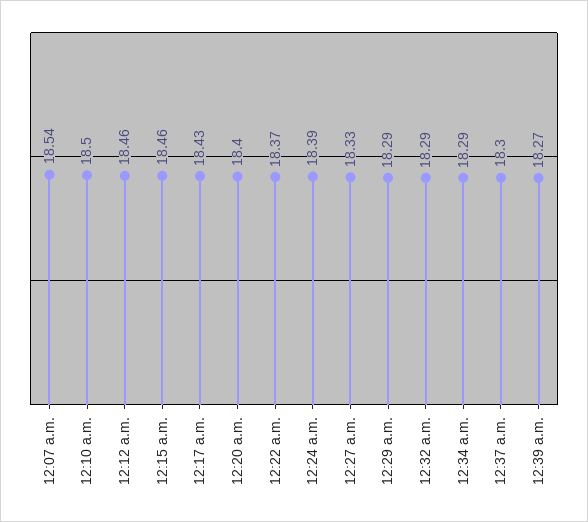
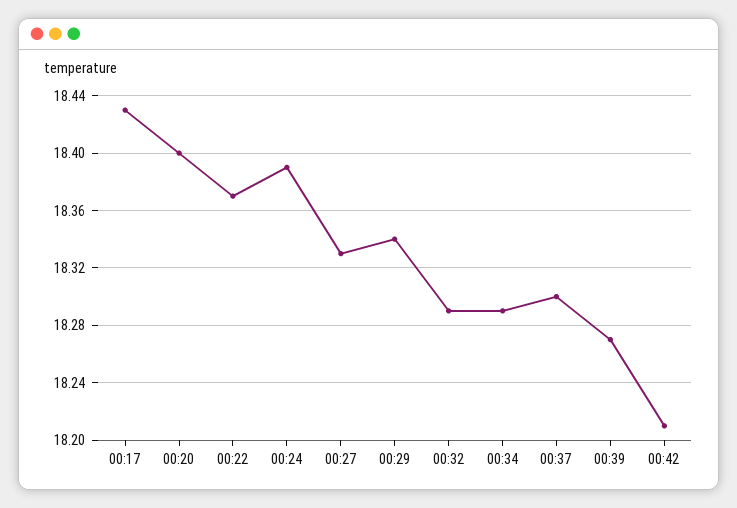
12:07 a.m.: 18.54 -> none
12:10 a.m.: 18.5 -> none
12:12 a.m.: 18.46 -> none
12:15 a.m.: 18.46 -> none
12:29 a.m.: 18.29 -> 18.34
00:42: none -> 18.21

